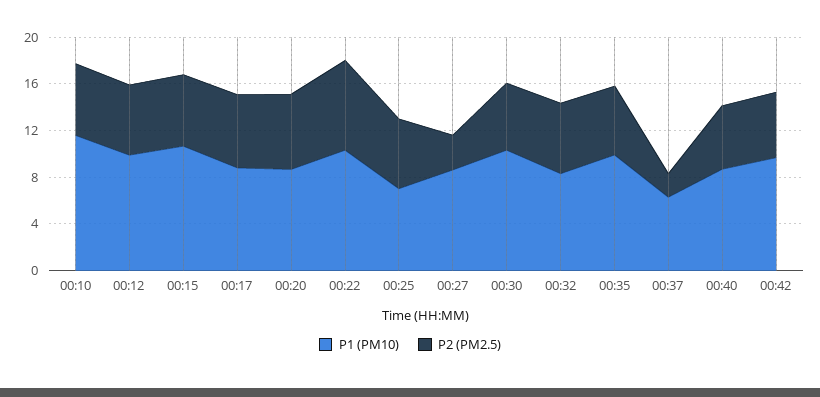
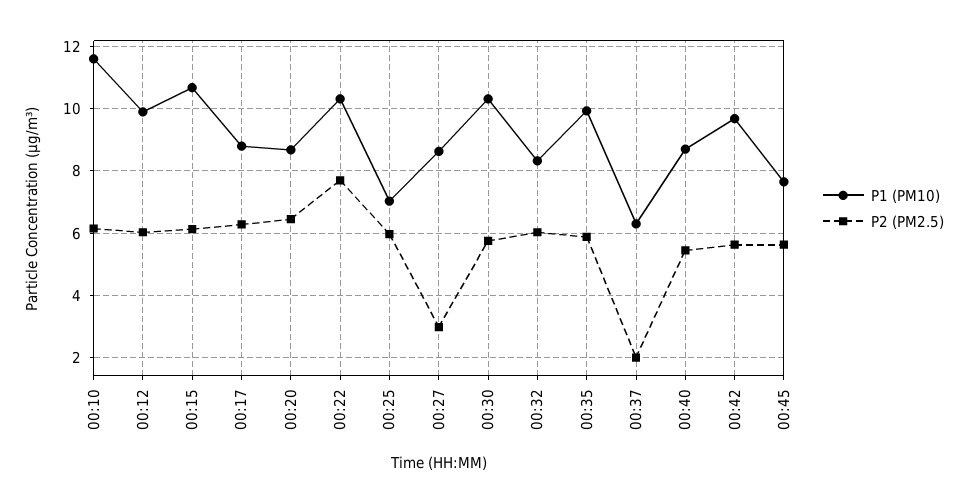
P1 (PM10), 00:45: none -> 7.6
P2 (PM2.5), 00:45: none -> 5.6

